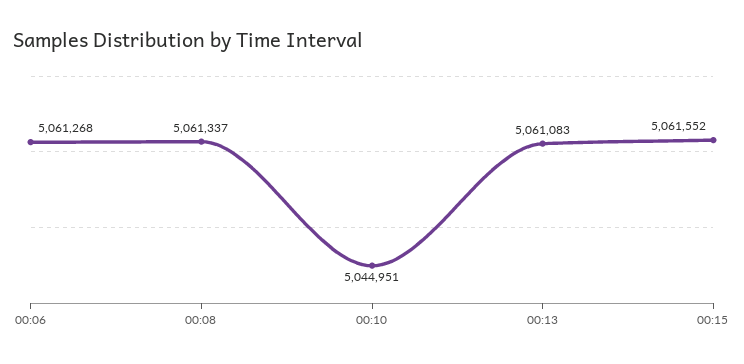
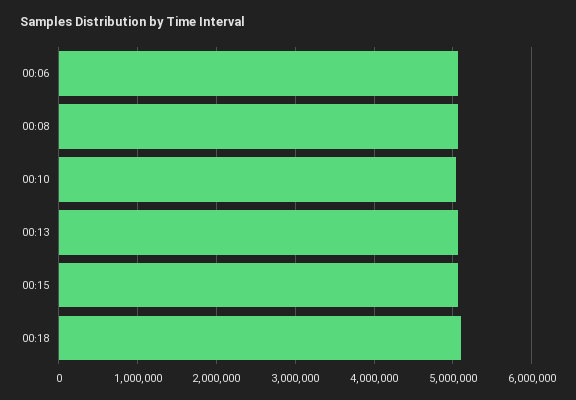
00:18: none -> 5100000

